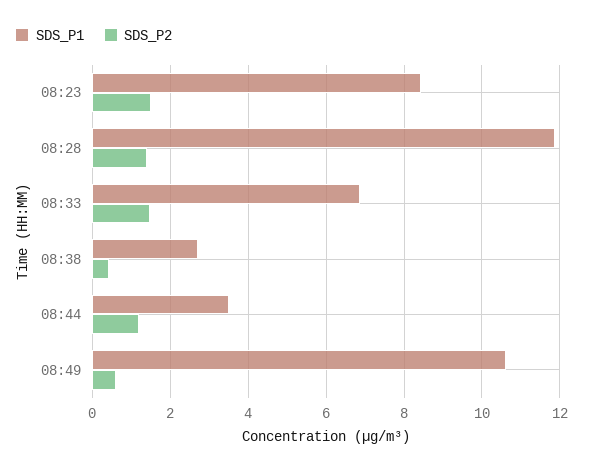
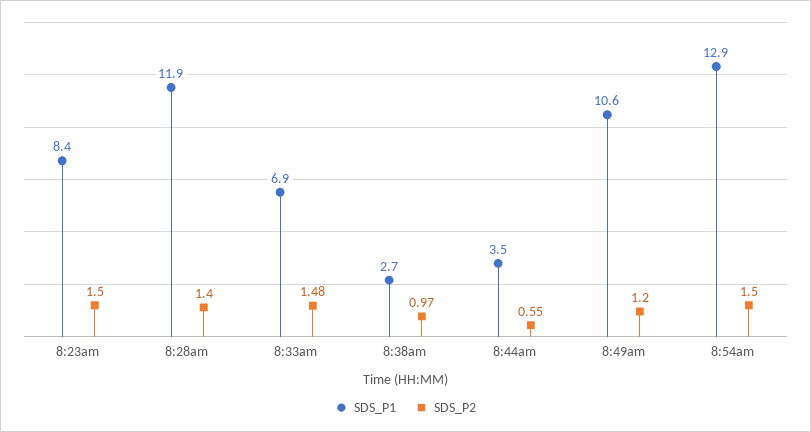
SDS_P2, 08:38: 0.4 -> 0.97
SDS_P2, 08:44: 1.2 -> 0.55
SDS_P2, 08:49: 0.6 -> 1.2
SDS_P1, 8:54am: none -> 12.9
SDS_P2, 8:54am: none -> 1.5

